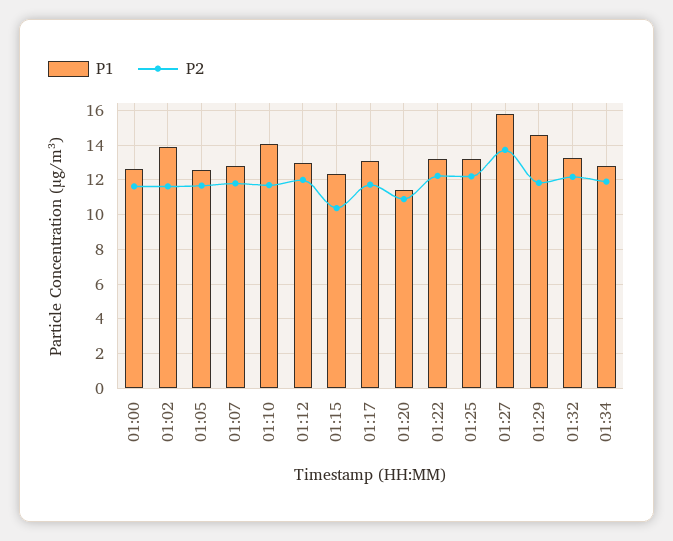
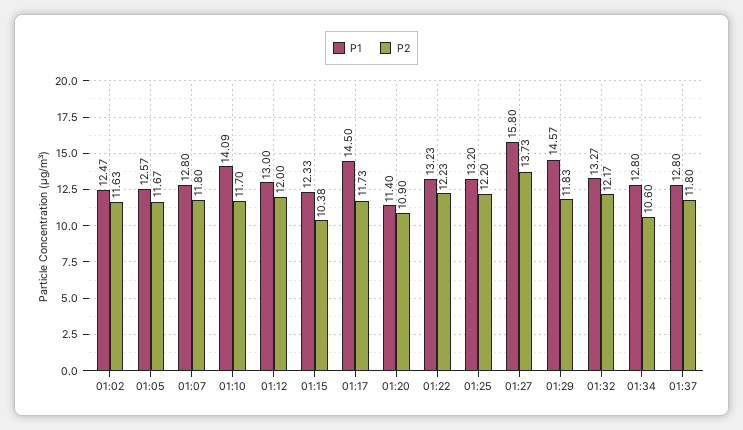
P1, 01:00: 12.5 -> none
P2, 01:00: 11.5 -> none
P1, 01:02: 14 -> 12.47
P1, 01:17: 13 -> 14.5
P2, 01:34: 12 -> 10.6
P1, 01:37: none -> 12.8
P2, 01:37: none -> 11.8

